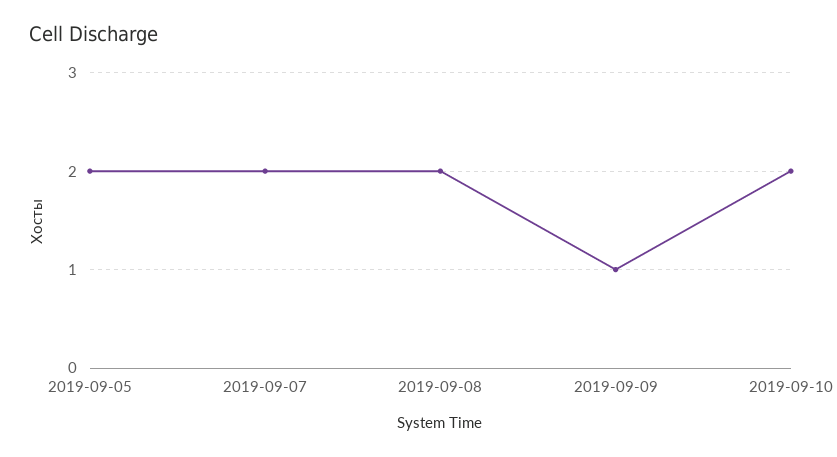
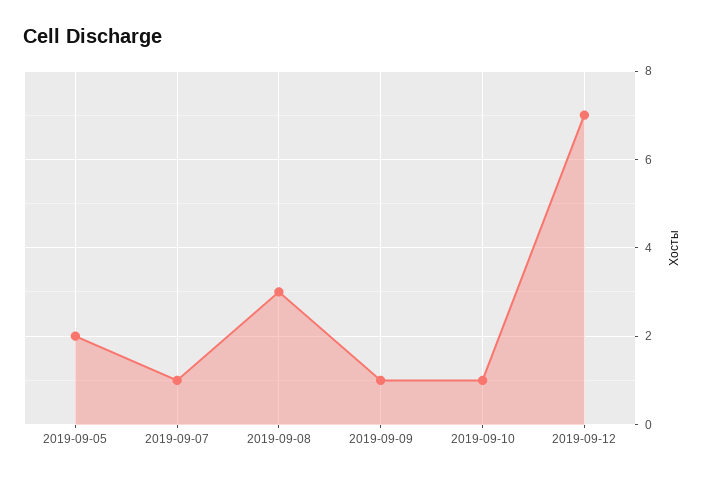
2019-09-07: 2 -> 1
2019-09-08: 2 -> 3
2019-09-10: 2 -> 1
2019-09-12: none -> 7

